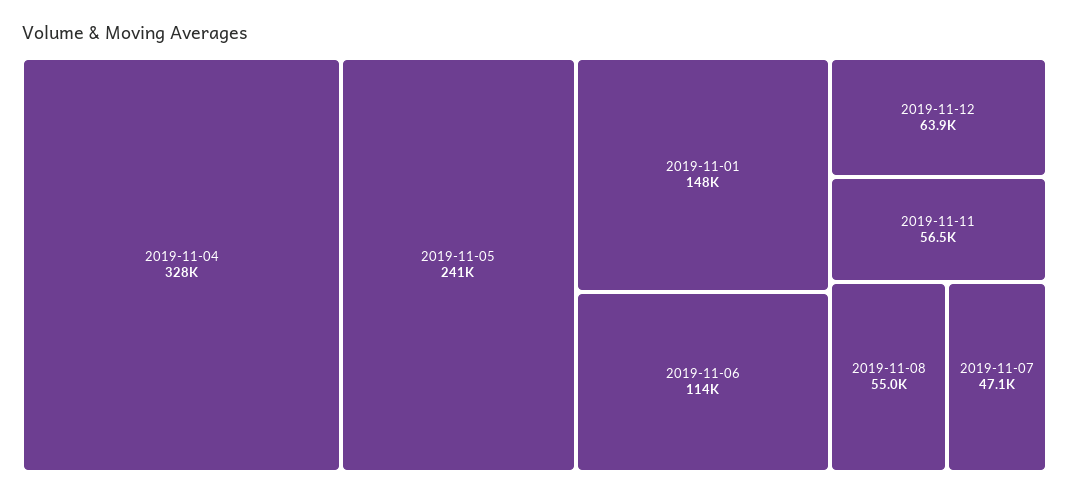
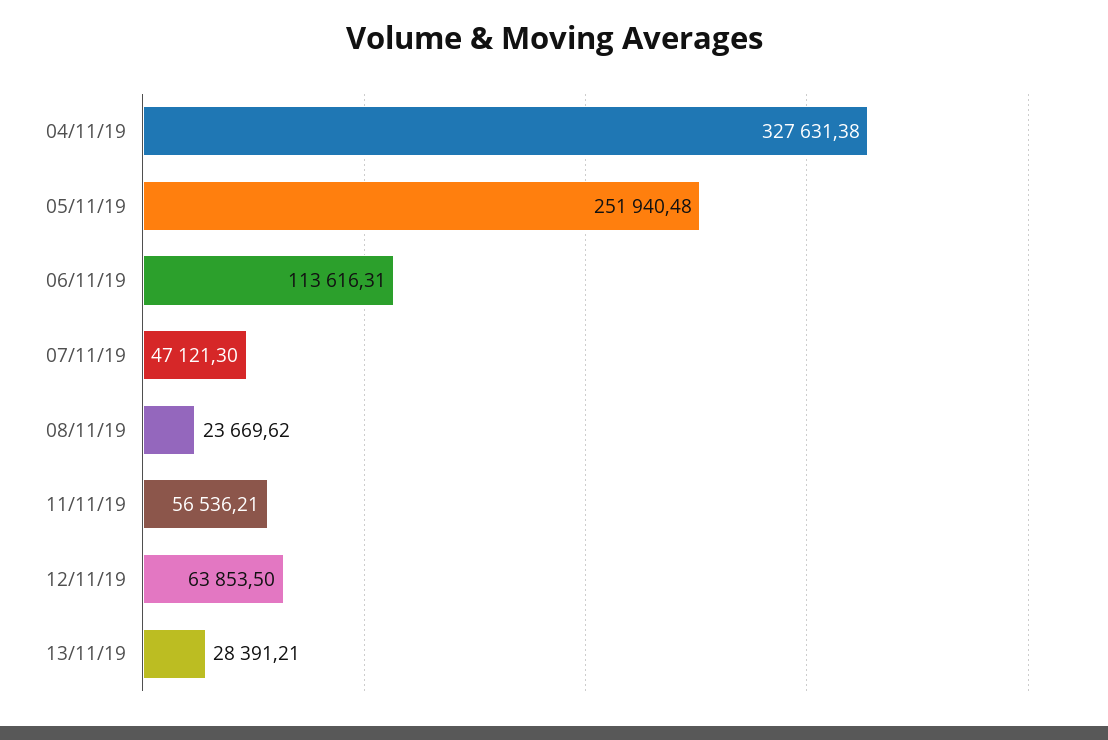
2019-11-05: 241000 -> 251940.48
2019-11-01: 148000 -> none
2019-11-08: 55000 -> 23669.62
13/11/19: none -> 28391.21

